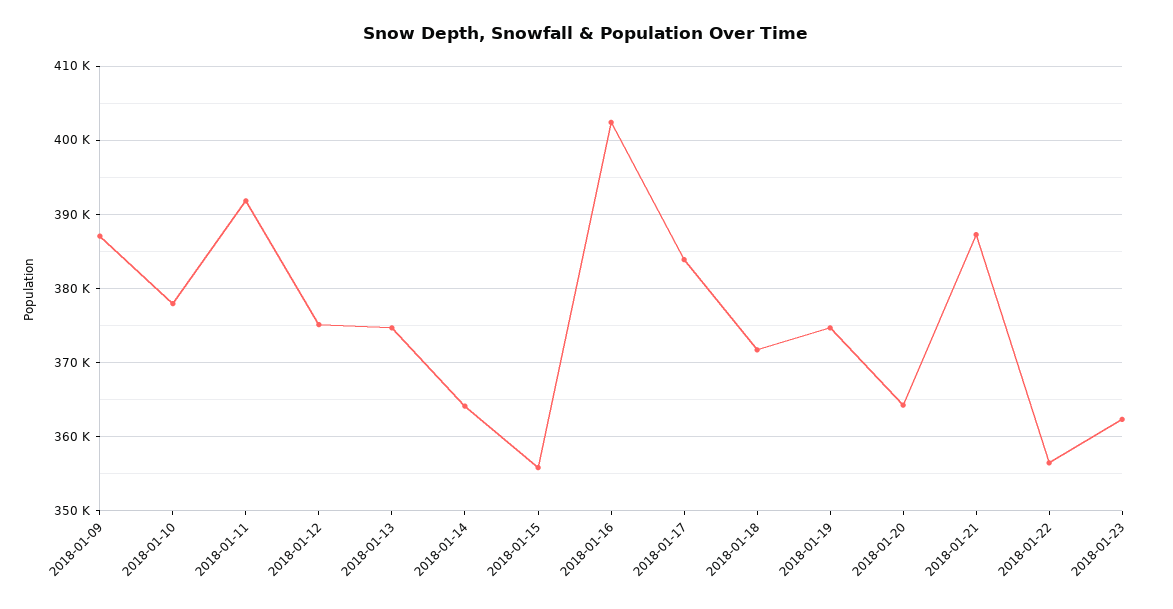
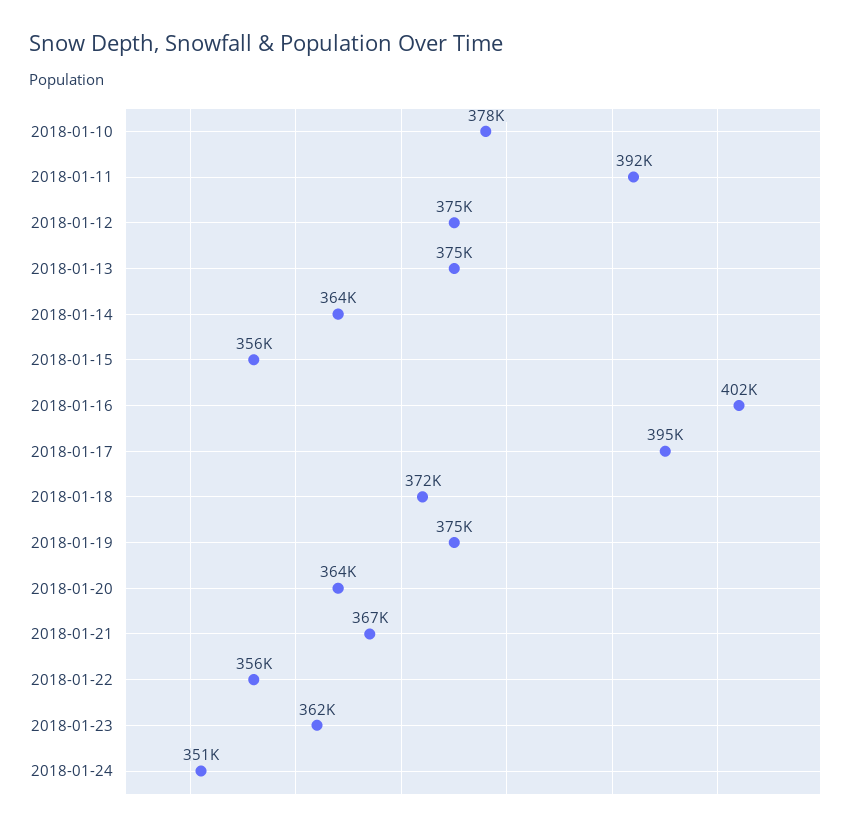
2018-01-09: 387000 -> none
2018-01-17: 384000 -> 395000
2018-01-21: 387000 -> 367000
2018-01-24: none -> 351000

